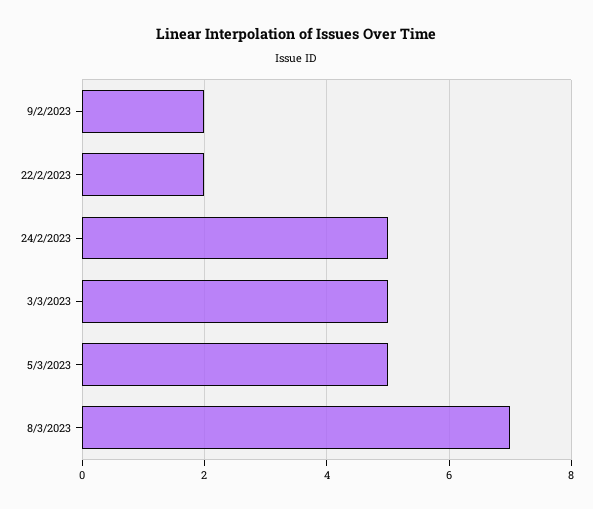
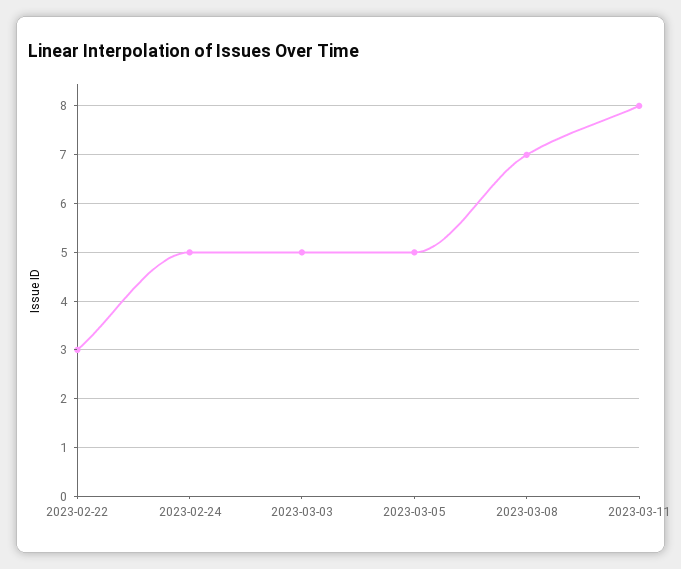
9/2/2023: 2 -> none
22/2/2023: 2 -> 3
2023-03-11: none -> 8

